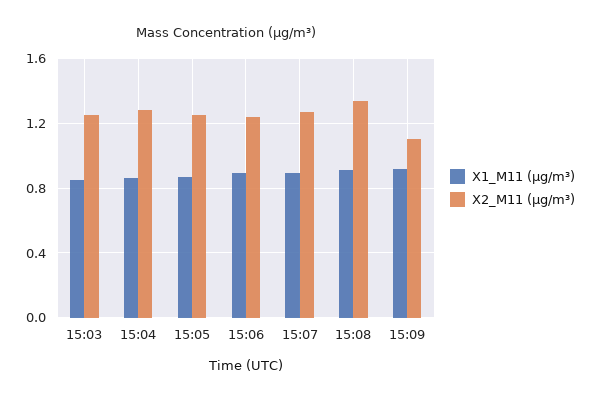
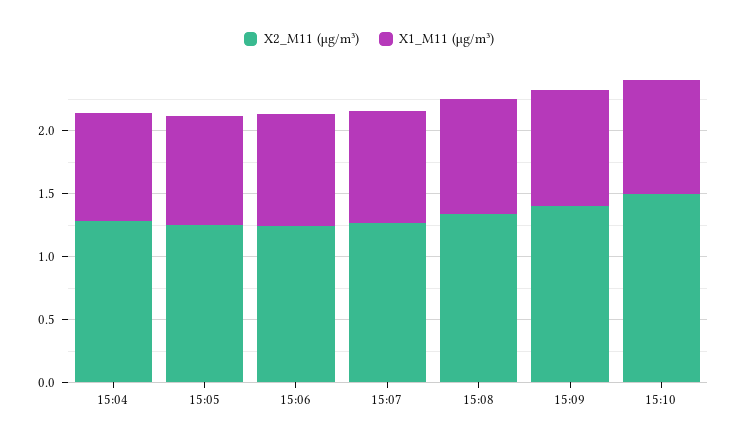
X1_M11 (μg/m³), 15:03: 0.85 -> none
X2_M11 (μg/m³), 15:03: 1.25 -> none
X2_M11 (μg/m³), 15:09: 1.1 -> 1.4
X2_M11 (μg/m³), 15:10: none -> 1.5
X1_M11 (μg/m³), 15:10: none -> 0.9

